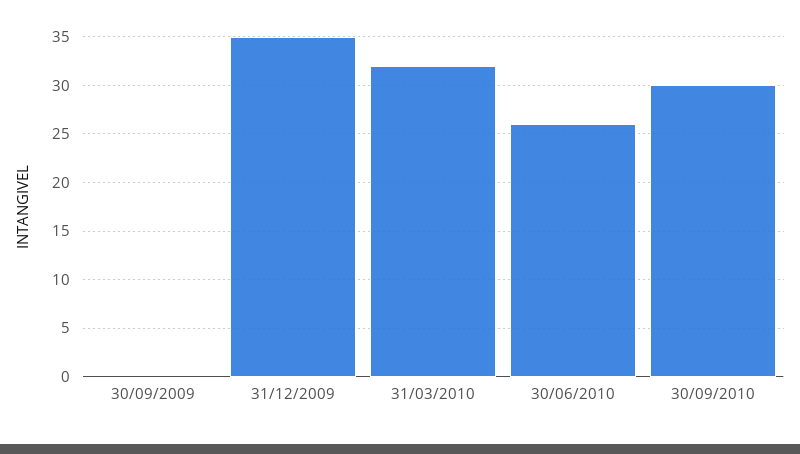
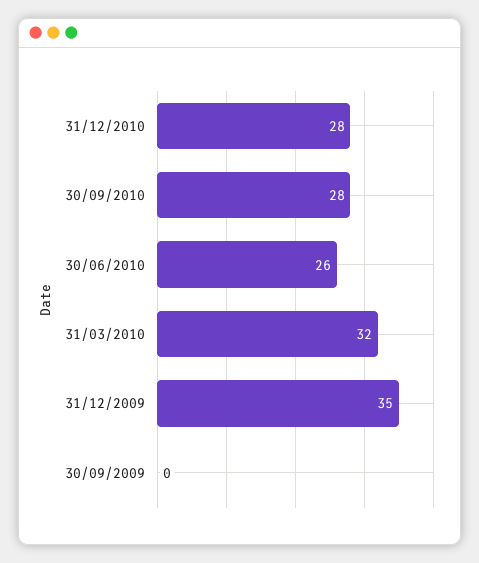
30/09/2010: 30 -> 28
31/12/2010: none -> 28

